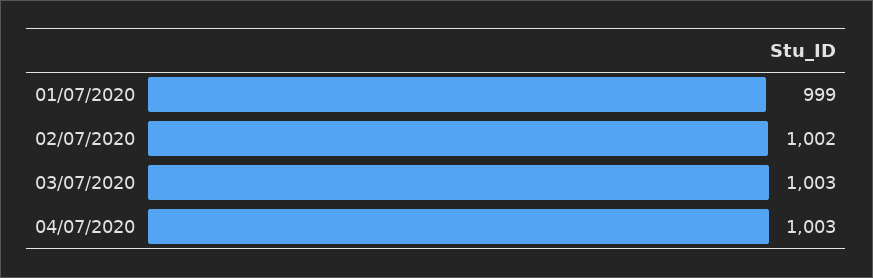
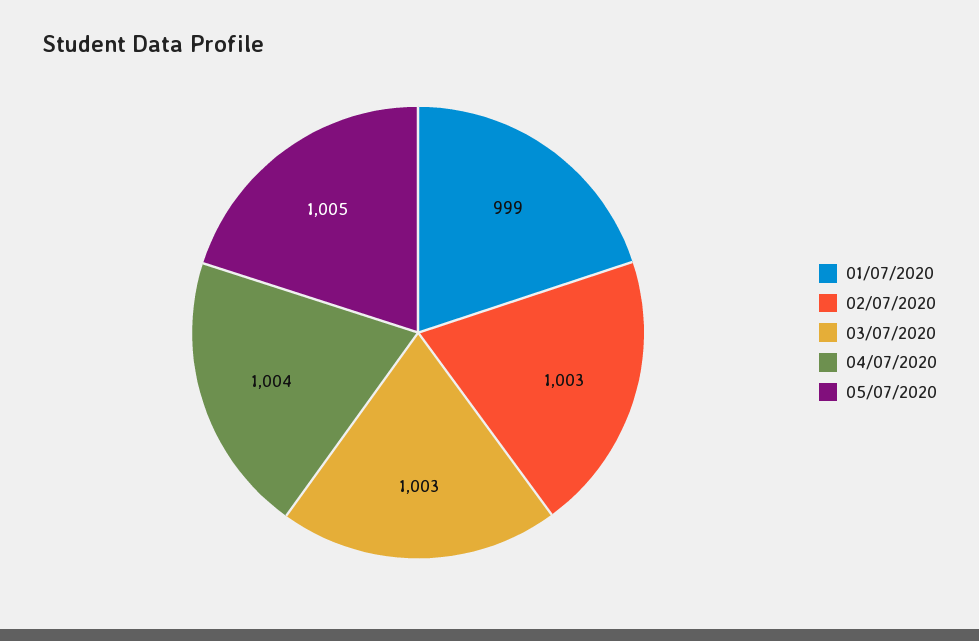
02/07/2020: 1002 -> 1003
04/07/2020: 1003 -> 1004
05/07/2020: none -> 1005

